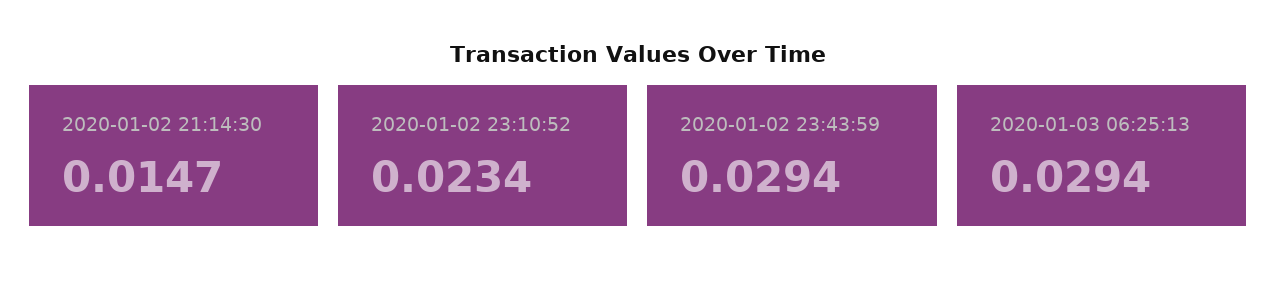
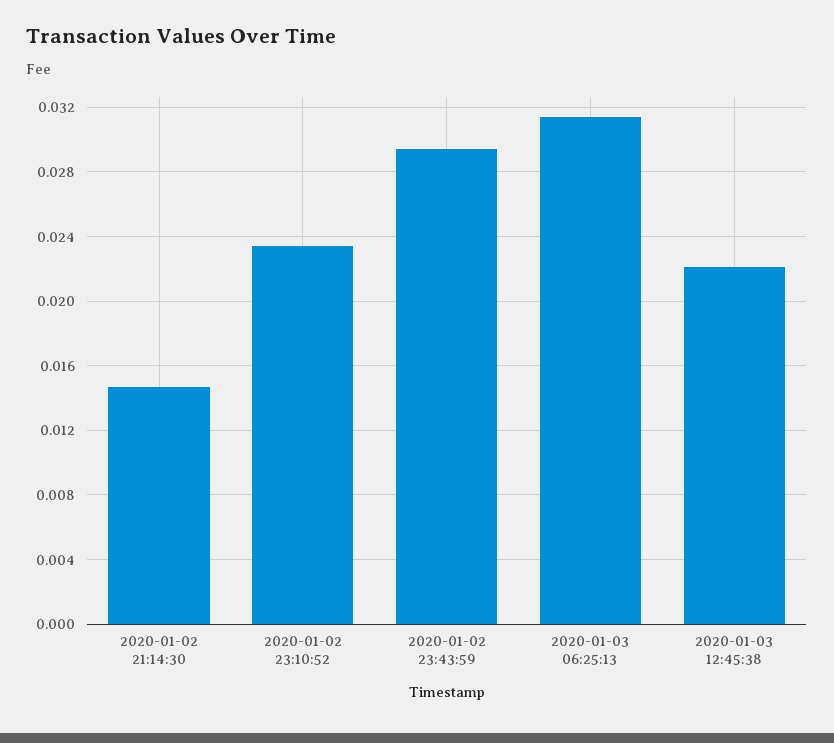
2020-01-03 06:25:13: 0.0294 -> 0.0315
2020-01-03 12:45:38: none -> 0.022

